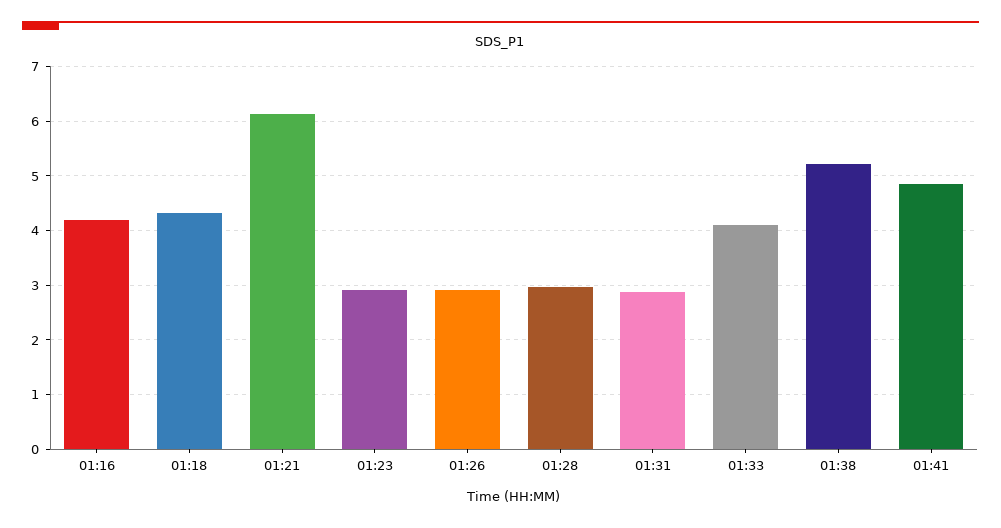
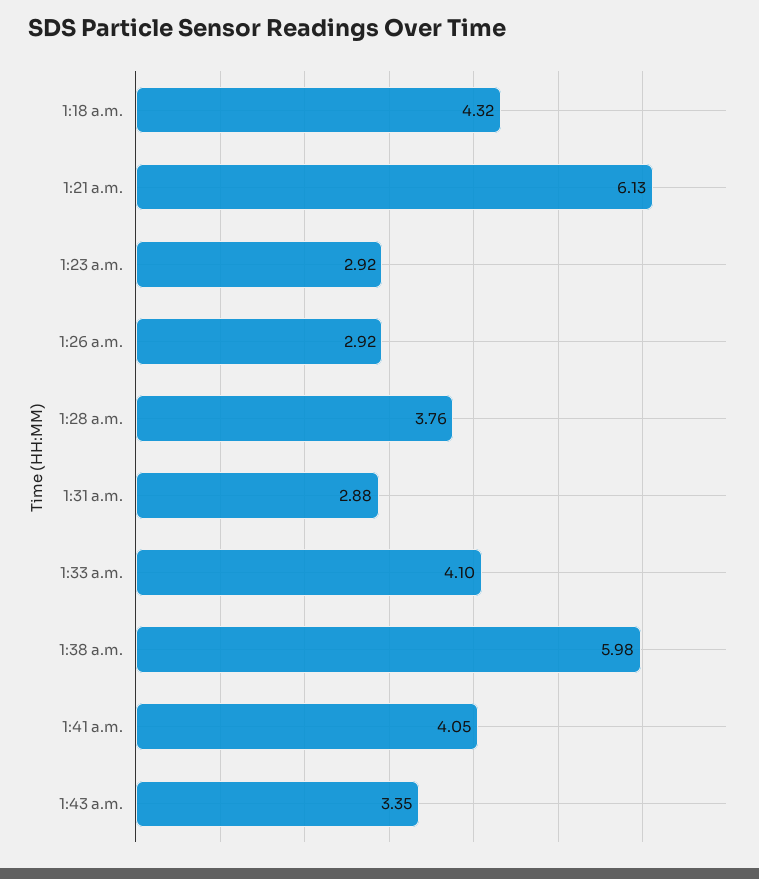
01:16: 4.2 -> none
01:28: 3 -> 3.76
01:38: 5.2 -> 5.98
01:41: 4.8 -> 4.05
1:43 a.m.: none -> 3.35

